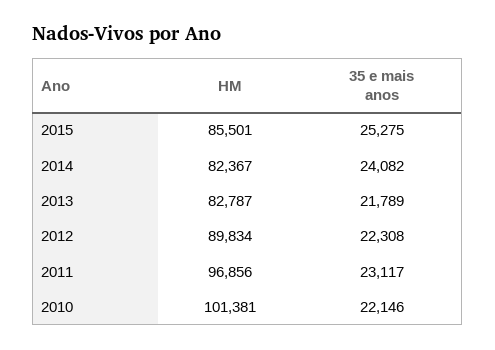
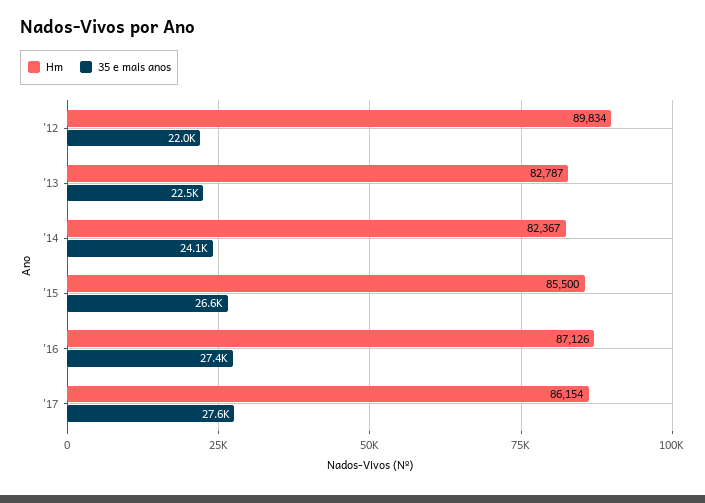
HM, 2015: 85501 -> 85500
35 e mais anos, 2015: 25275 -> 26600
35 e mais anos, 2013: 21789 -> 22500
35 e mais anos, 2012: 22308 -> 22000
HM, 2011: 96856 -> none
35 e mais anos, 2011: 23117 -> none
HM, 2010: 101381 -> none
35 e mais anos, 2010: 22146 -> none
HM, '16: none -> 87126
35 e mais anos, '16: none -> 27400
HM, '17: none -> 86154
35 e mais anos, '17: none -> 27600

